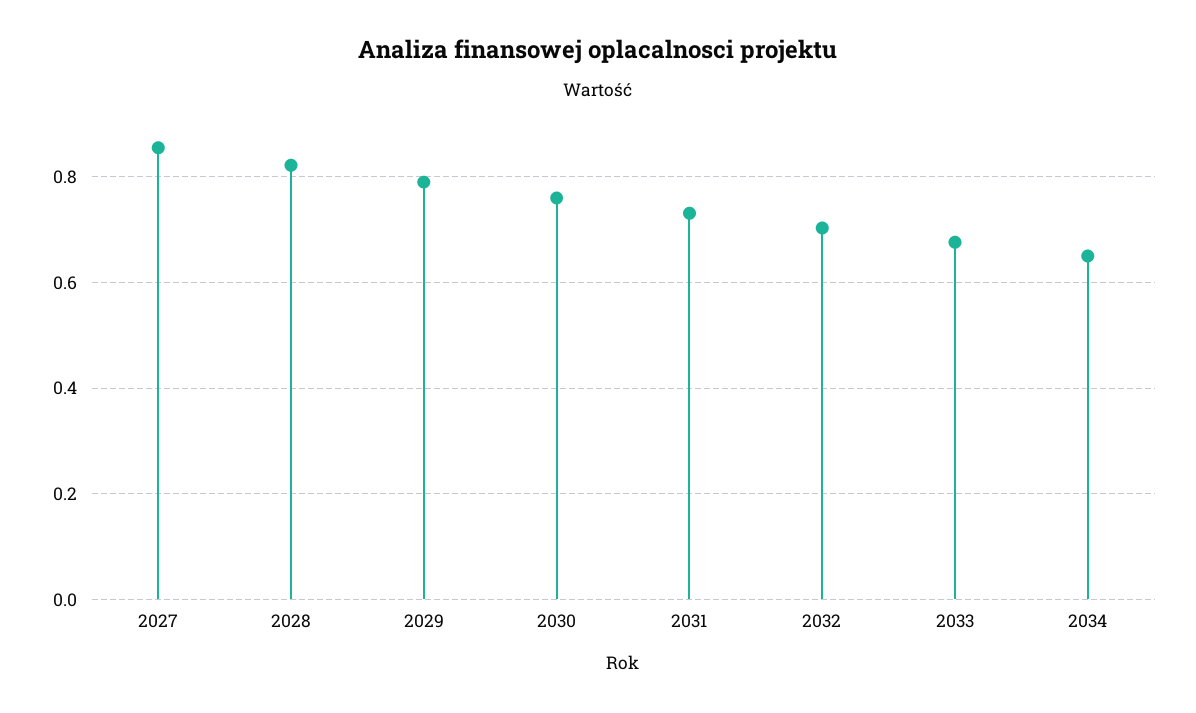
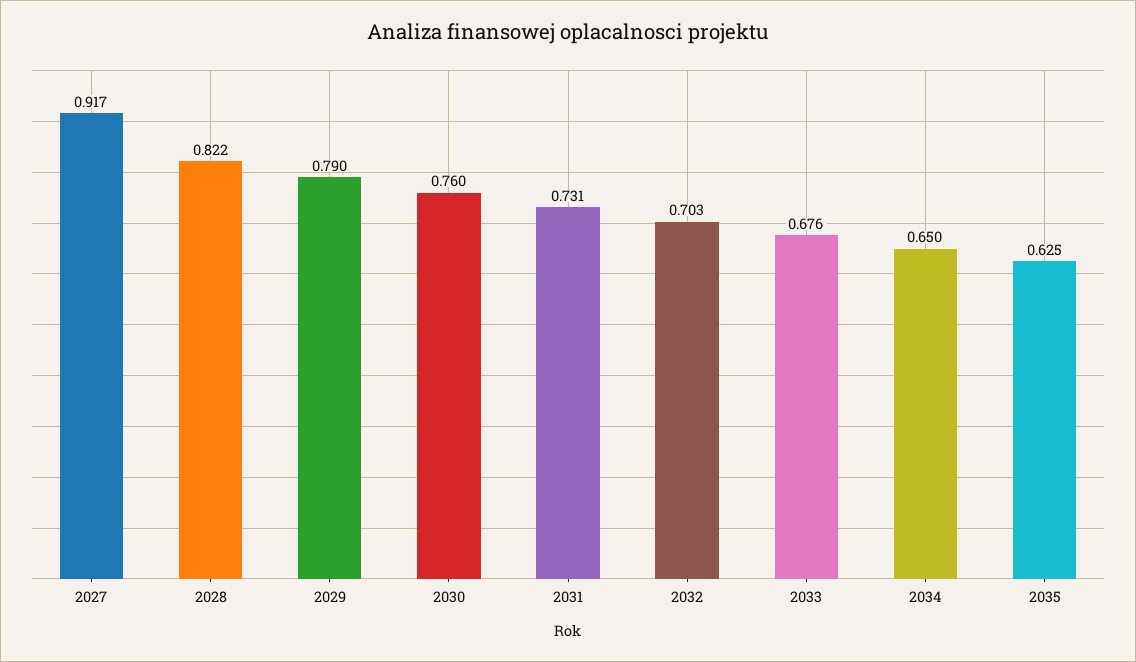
2027: 0.86 -> 0.917
2035: none -> 0.625

